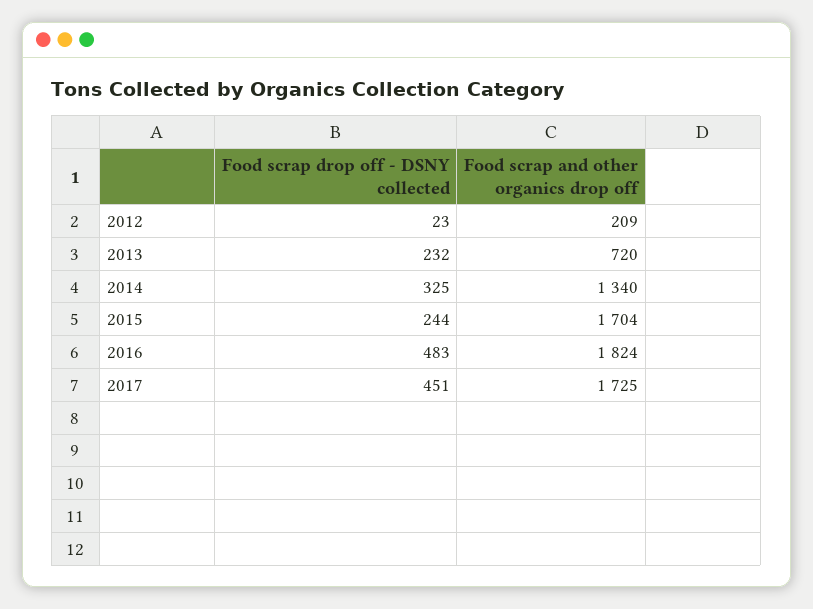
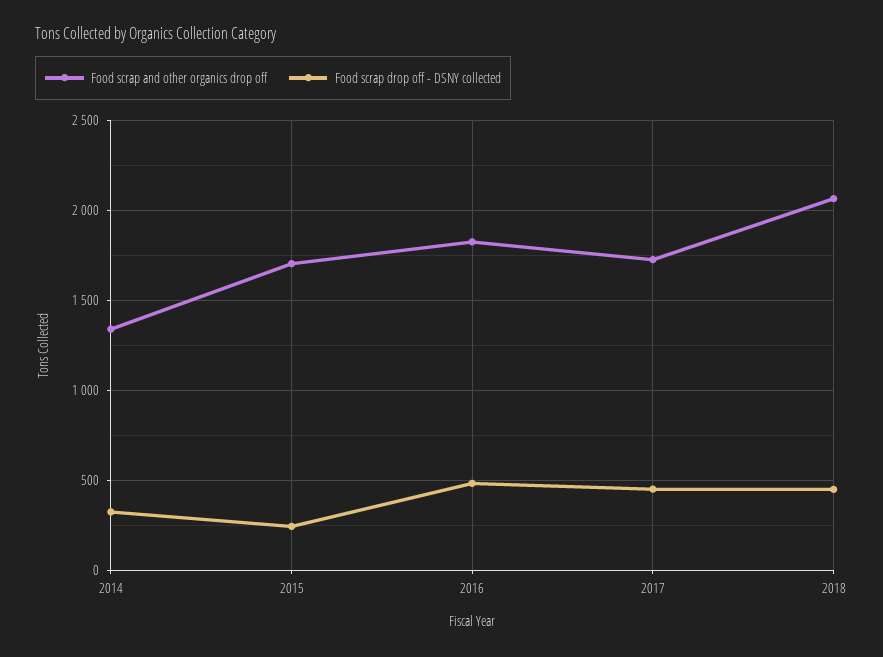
Food scrap drop off - DSNY collected, 2012: 23 -> none
Food scrap and other organics drop off, 2012: 209 -> none
Food scrap drop off - DSNY collected, 2013: 232 -> none
Food scrap and other organics drop off, 2013: 720 -> none
Food scrap and other organics drop off, 2018: none -> 2050
Food scrap drop off - DSNY collected, 2018: none -> 450

